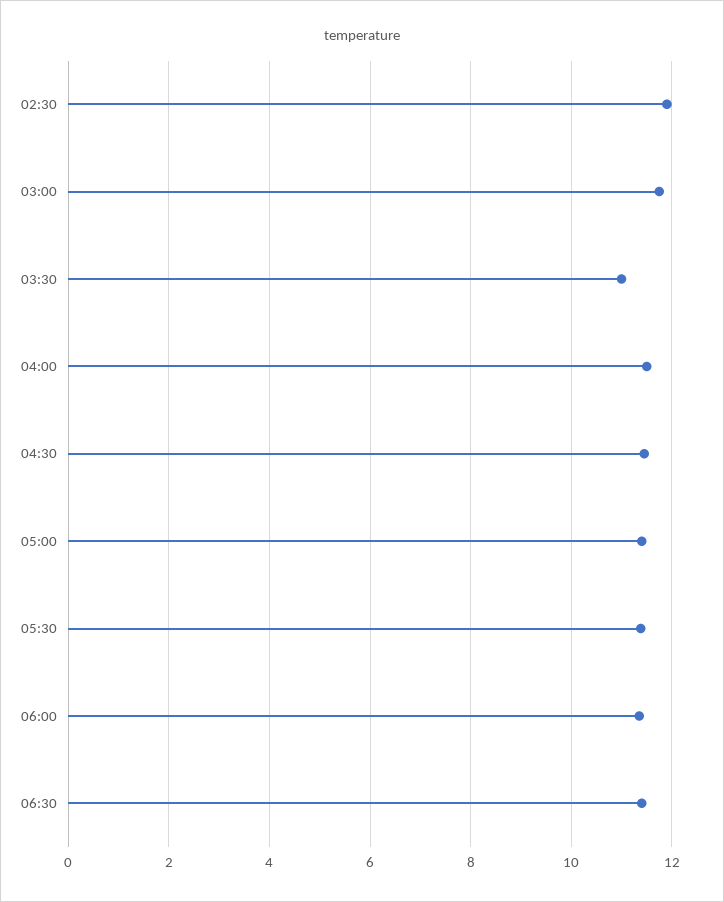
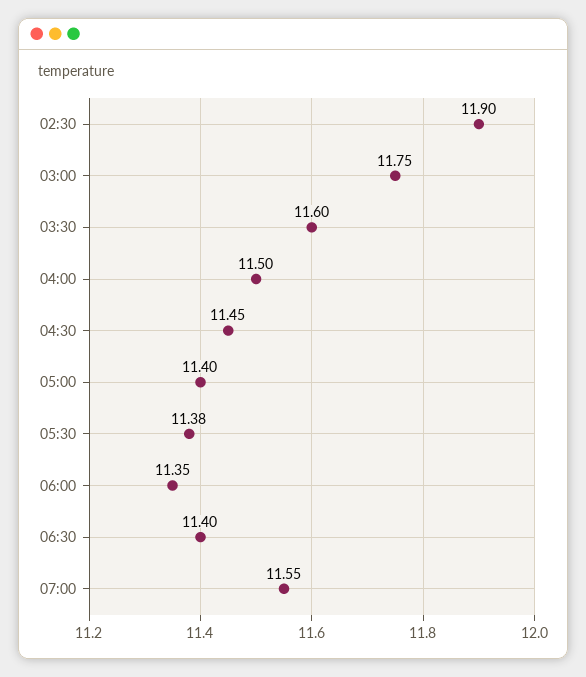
03:30: 11 -> 11.6
07:00: none -> 11.55

